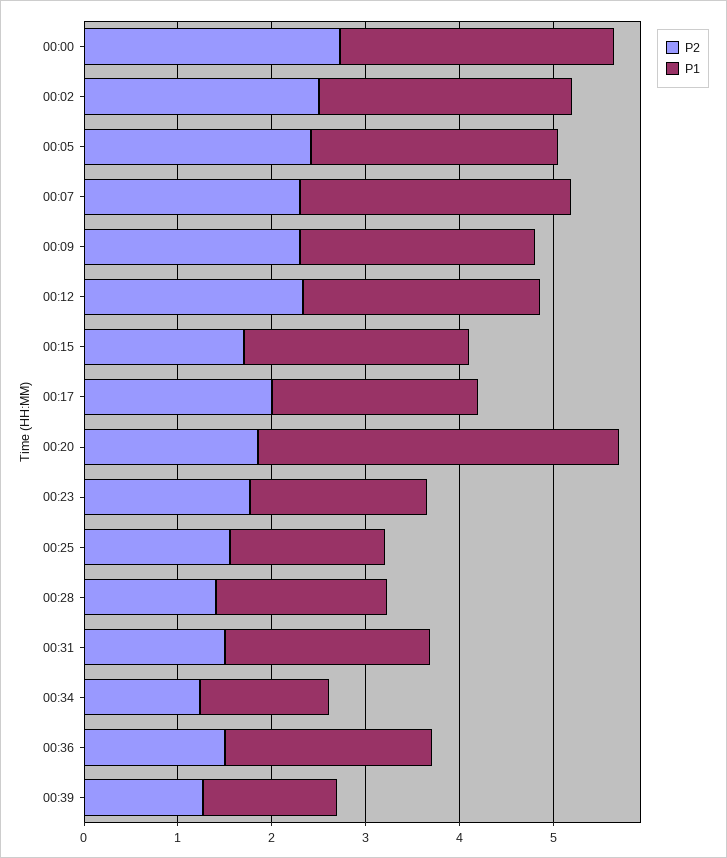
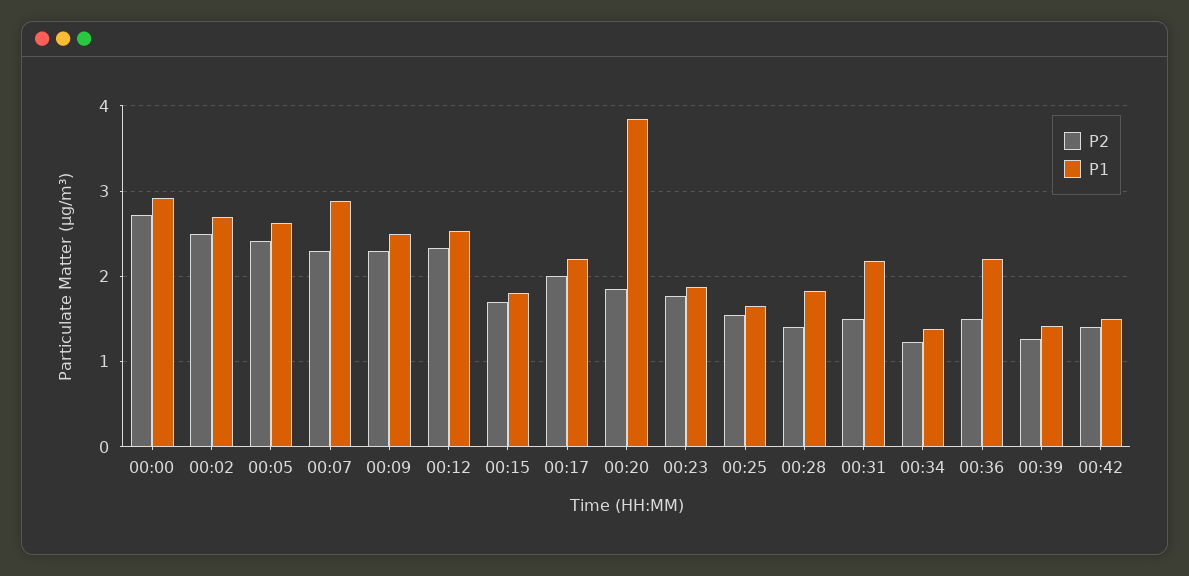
P1, 00:15: 2.4 -> 1.8
P2, 00:42: none -> 1.4
P1, 00:42: none -> 1.5

